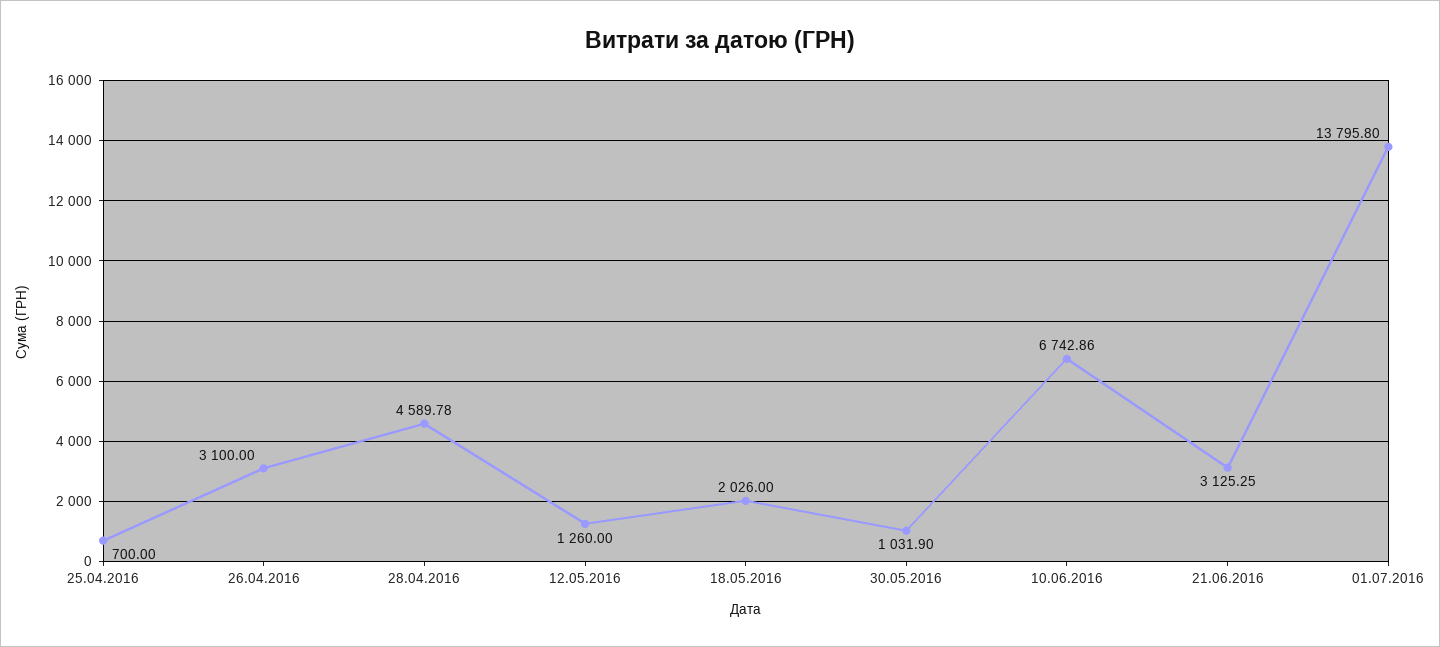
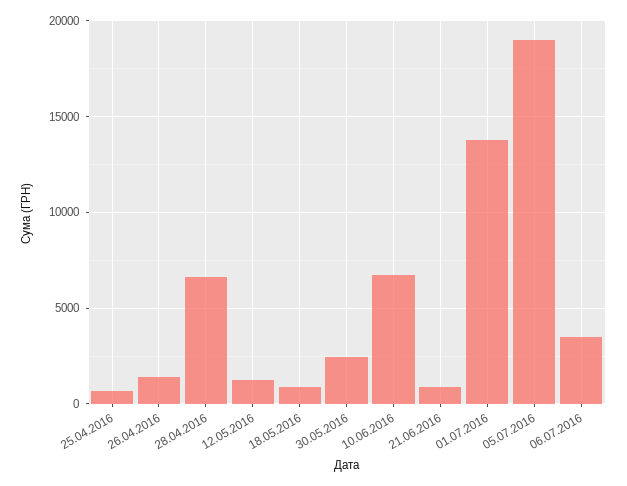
26.04.2016: 3100 -> 1500
28.04.2016: 4589.78 -> 6500
18.05.2016: 2026 -> 1000
30.05.2016: 1031.9 -> 2500
21.06.2016: 3125.25 -> 1000
05.07.2016: none -> 19000
06.07.2016: none -> 3500

